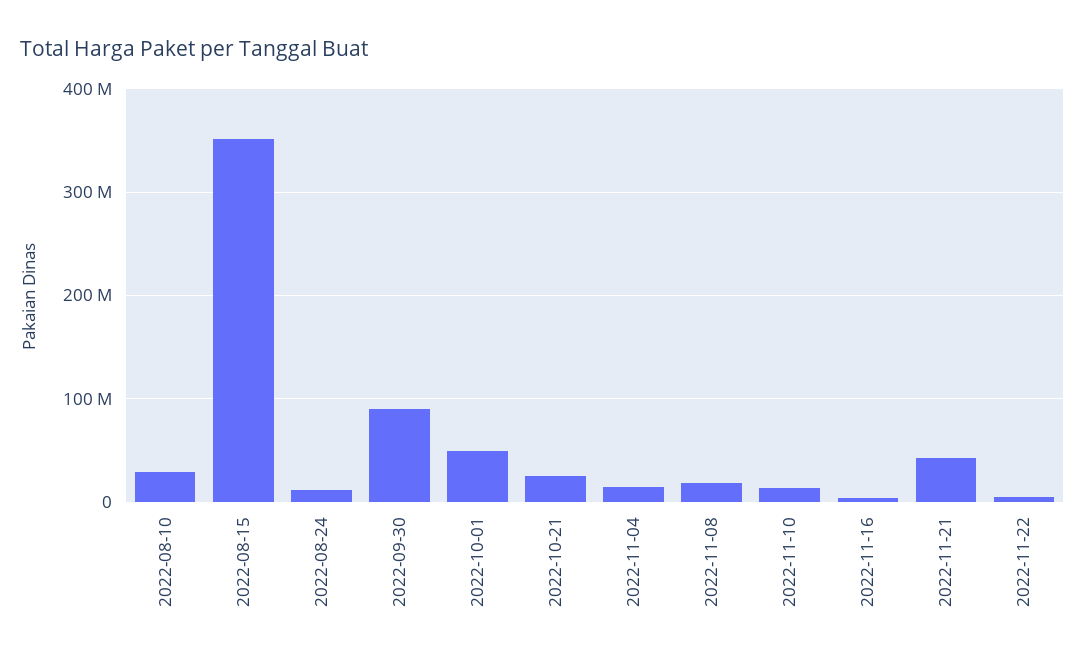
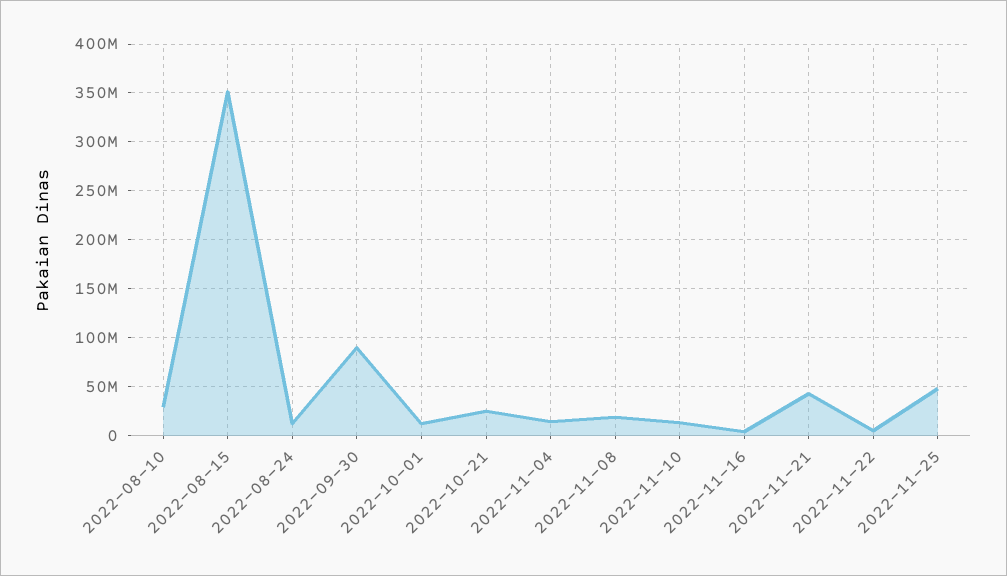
2022-10-01: 50000000 -> 10000000
2022-11-25: none -> 50000000

